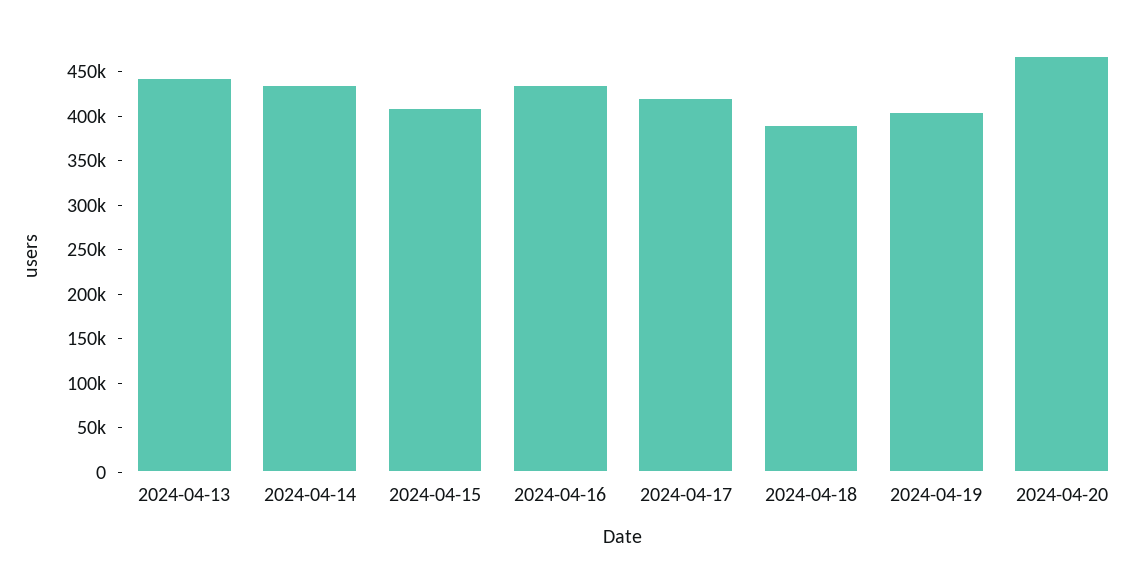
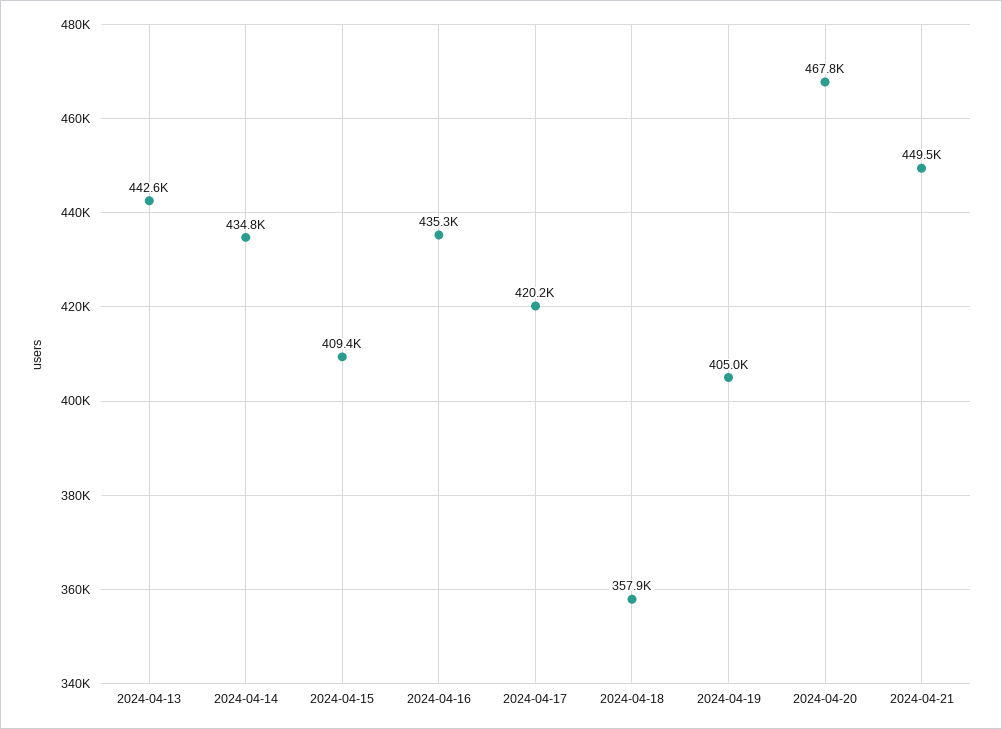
2024-04-18: 390000 -> 357900
2024-04-21: none -> 449500

